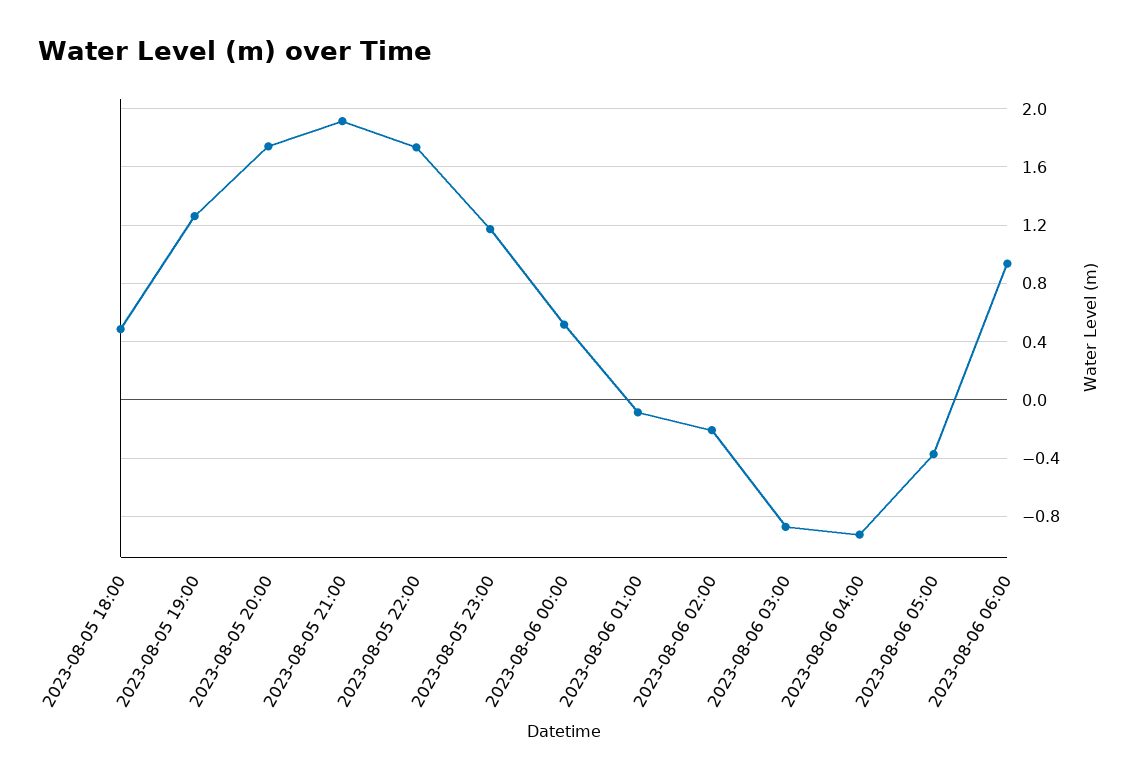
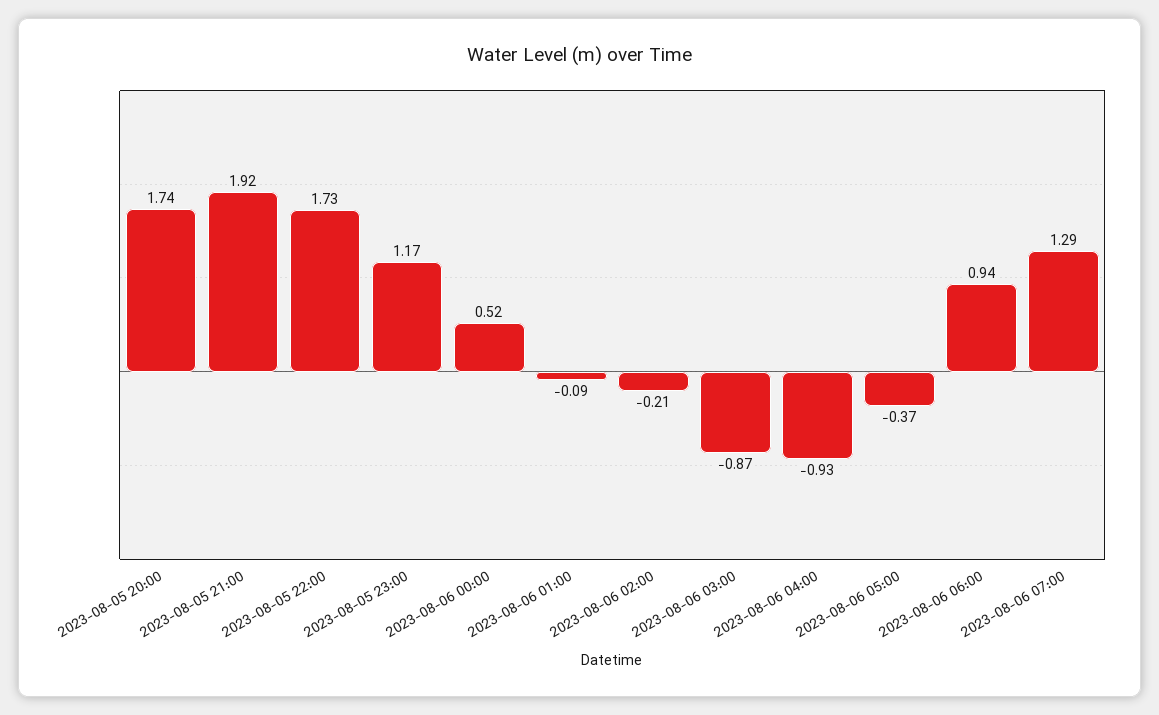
2023-08-05 18:00: 0.5 -> none
2023-08-05 19:00: 1.25 -> none
2023-08-06 07:00: none -> 1.29

